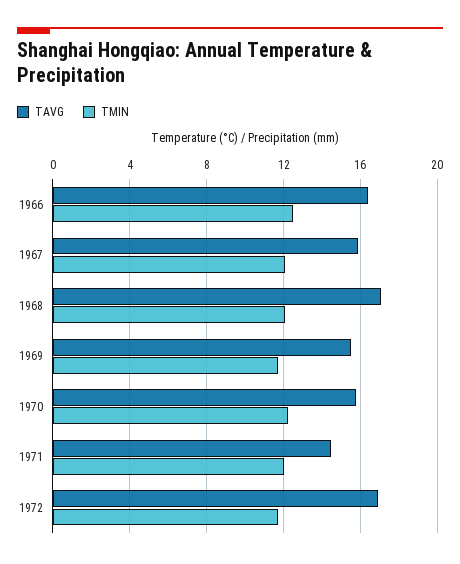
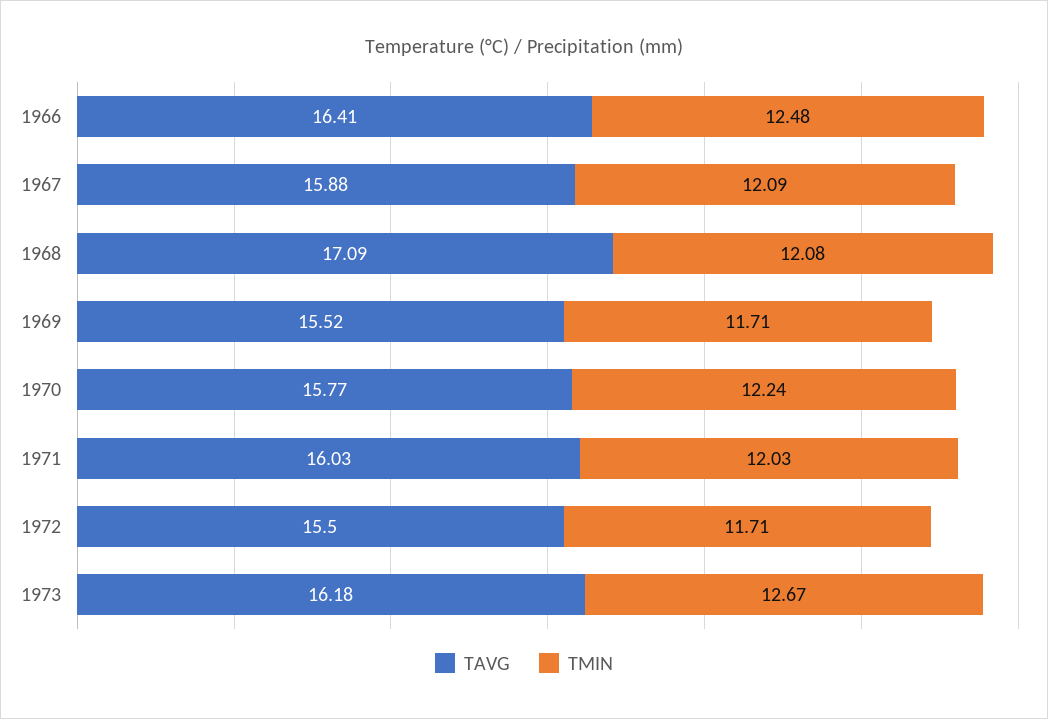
TAVG, 1971: 14.5 -> 16.03
TAVG, 1972: 17 -> 15.5
TAVG, 1973: none -> 16.18
TMIN, 1973: none -> 12.67

